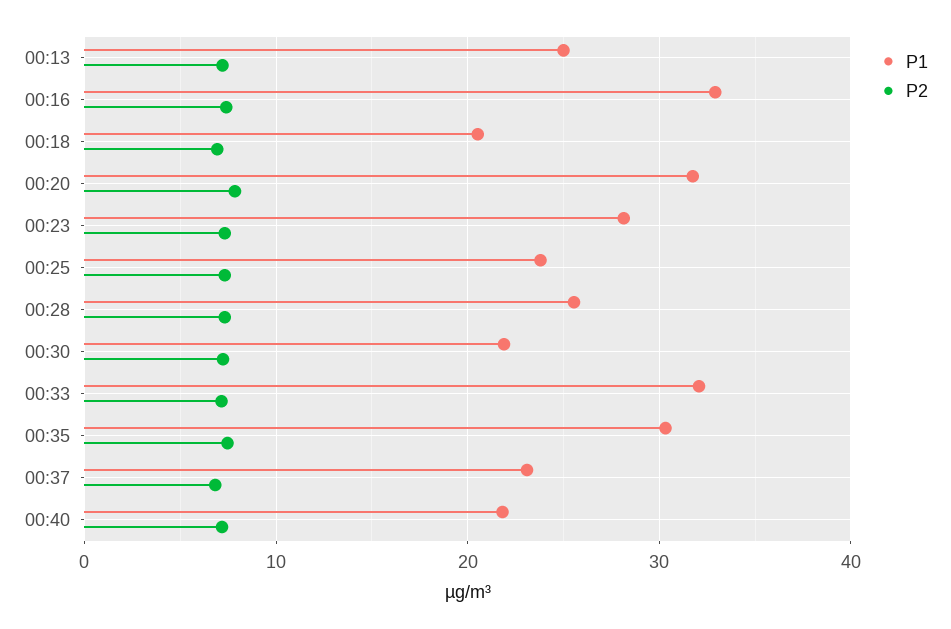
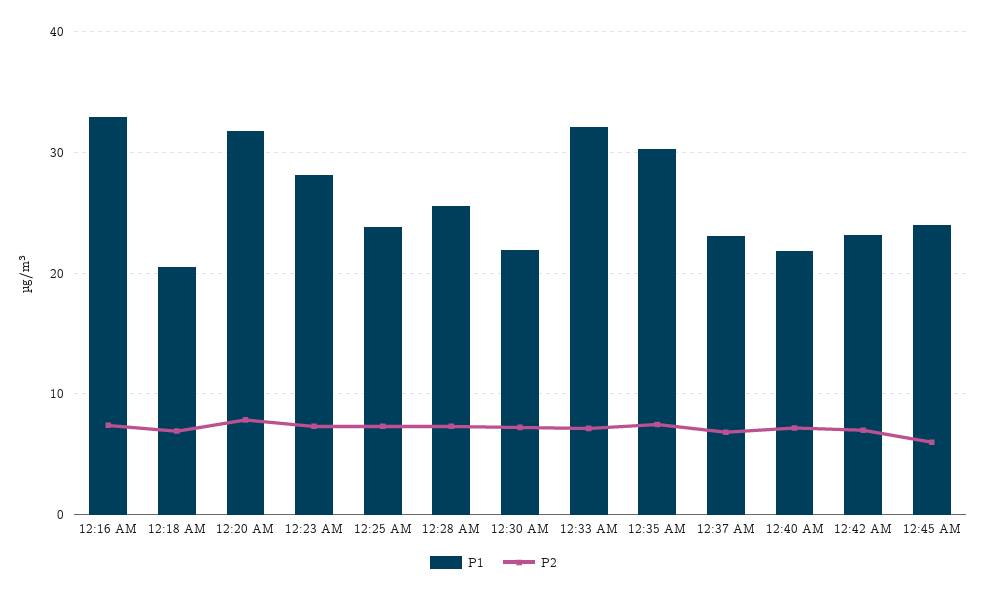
P1, 00:13: 25 -> none
P2, 00:13: 7 -> none
P1, 12:42 AM: none -> 23
P2, 12:42 AM: none -> 7
P1, 12:45 AM: none -> 24
P2, 12:45 AM: none -> 6

